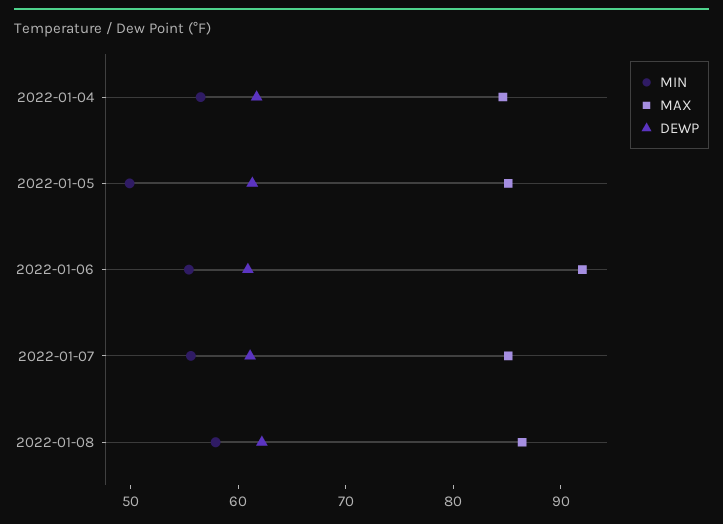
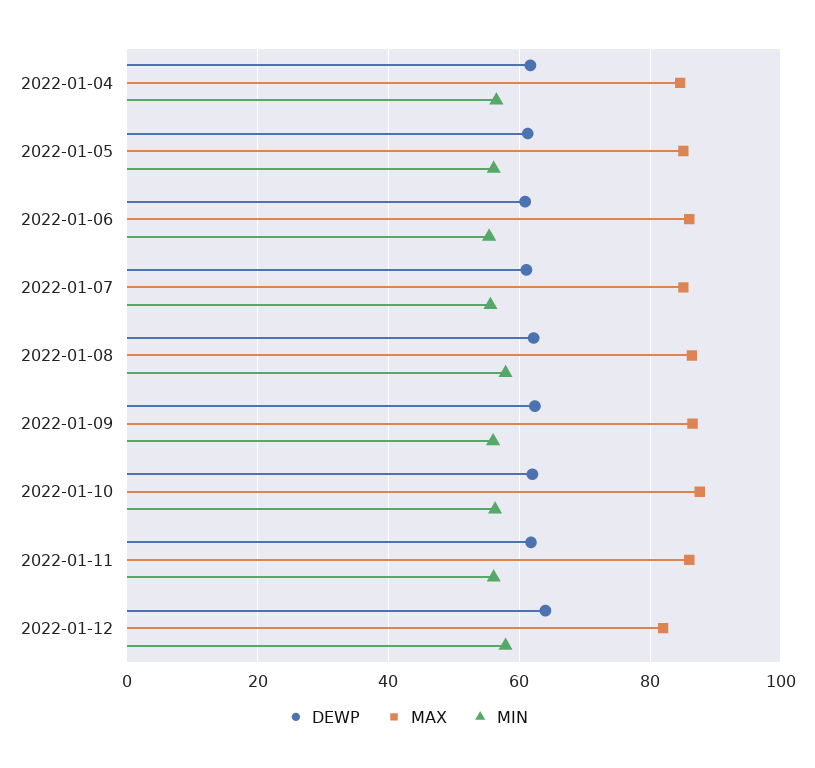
MIN, 2022-01-05: 50 -> 56
MAX, 2022-01-06: 92 -> 86
DEWP, 2022-01-09: none -> 62
MAX, 2022-01-09: none -> 86
MIN, 2022-01-09: none -> 56
DEWP, 2022-01-10: none -> 62
MAX, 2022-01-10: none -> 88
MIN, 2022-01-10: none -> 56
DEWP, 2022-01-11: none -> 62
MAX, 2022-01-11: none -> 86
MIN, 2022-01-11: none -> 56
DEWP, 2022-01-12: none -> 64
MAX, 2022-01-12: none -> 82
MIN, 2022-01-12: none -> 58

